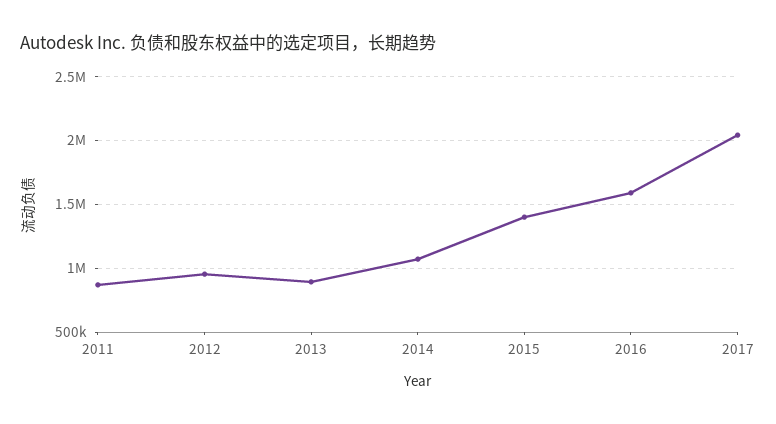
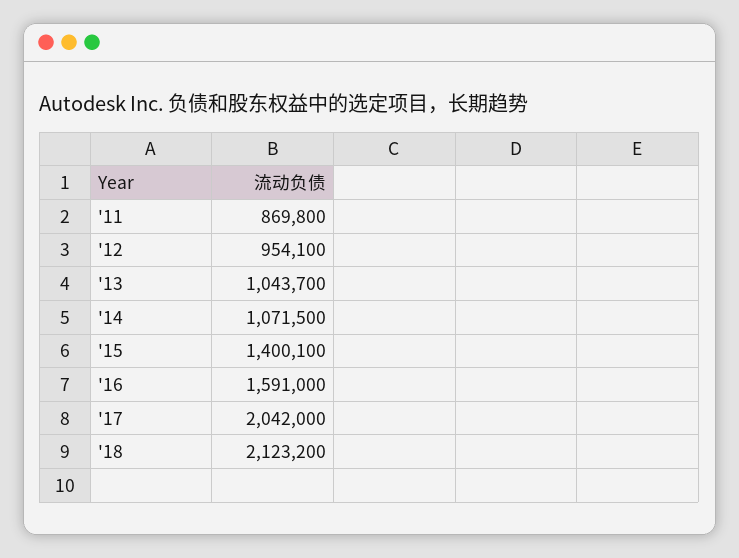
2013: 900000 -> 1043700
'18: none -> 2123200

